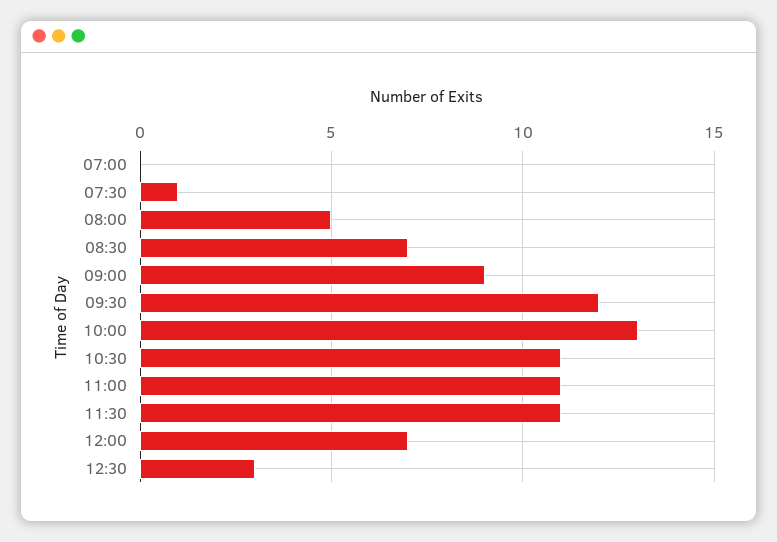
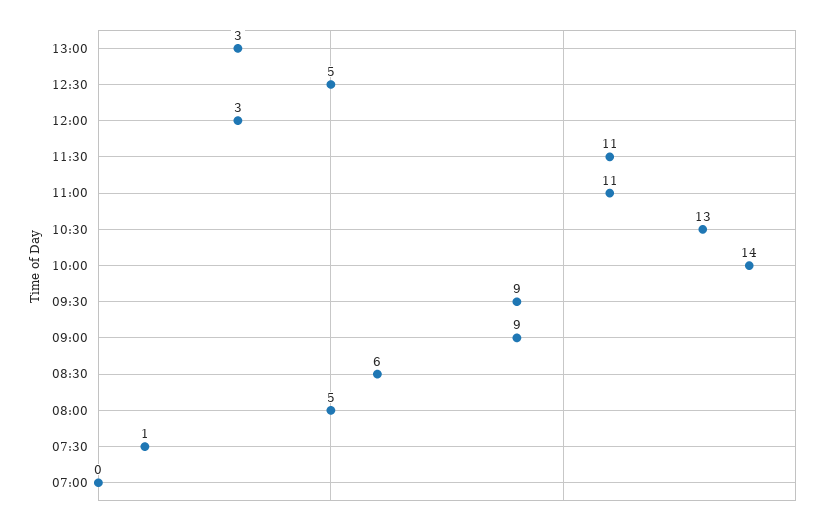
08:30: 7 -> 6
09:30: 12 -> 9
10:00: 13 -> 14
10:30: 11 -> 13
12:00: 7 -> 3
12:30: 3 -> 5
13:00: none -> 3

